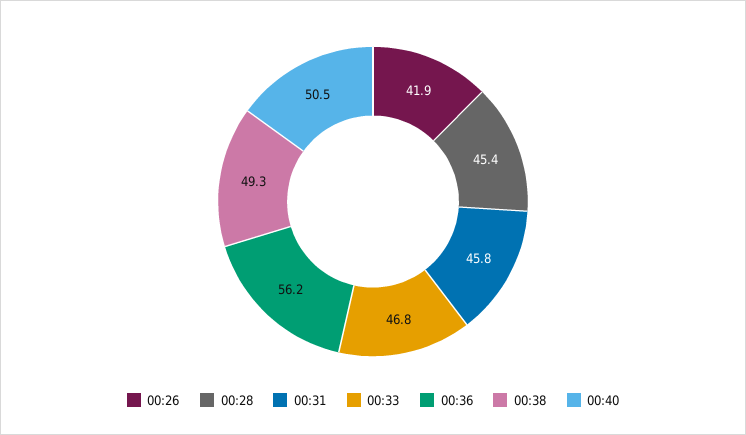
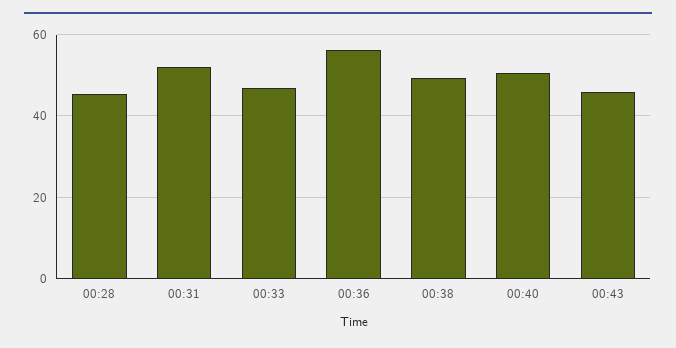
00:26: 41.9 -> none
00:31: 45.8 -> 52
00:43: none -> 46

